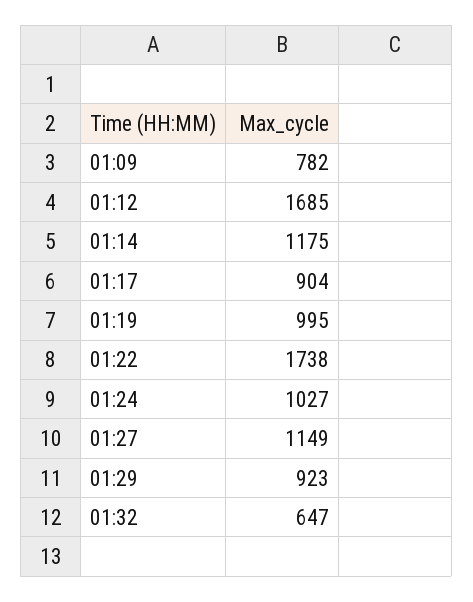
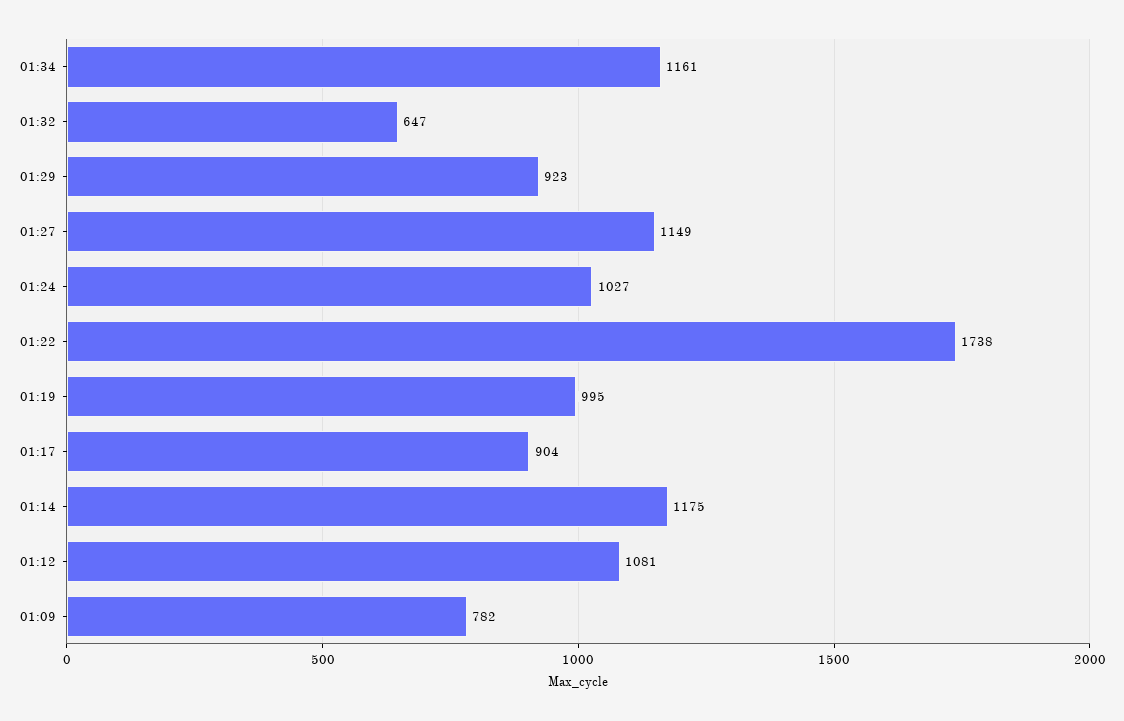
01:12: 1685 -> 1081
01:34: none -> 1161

